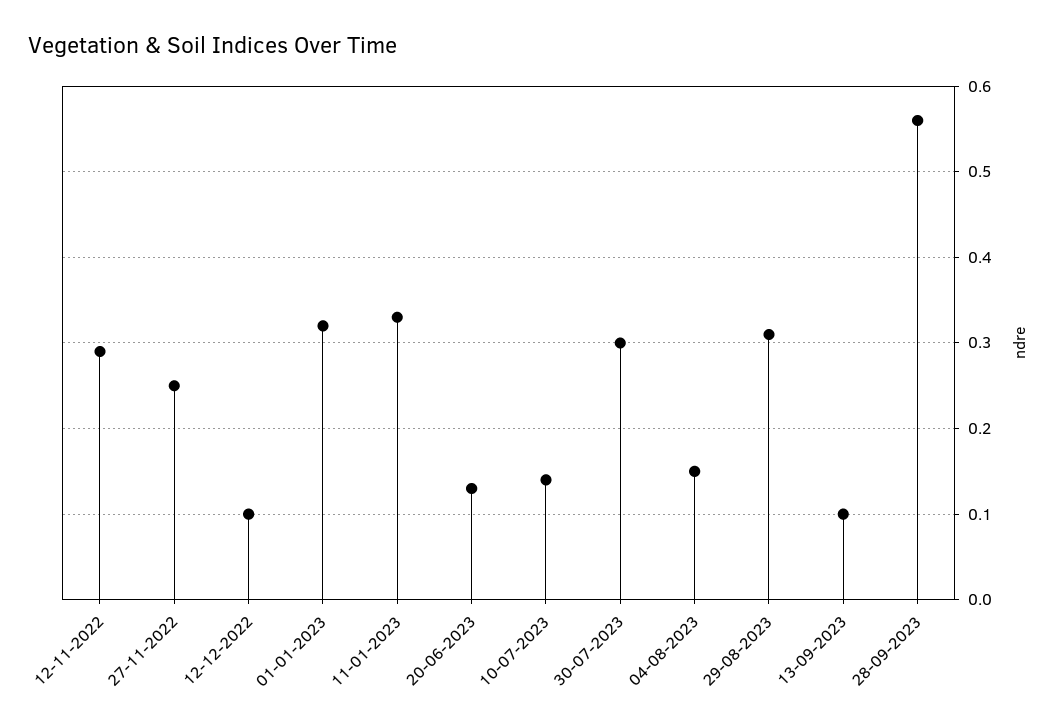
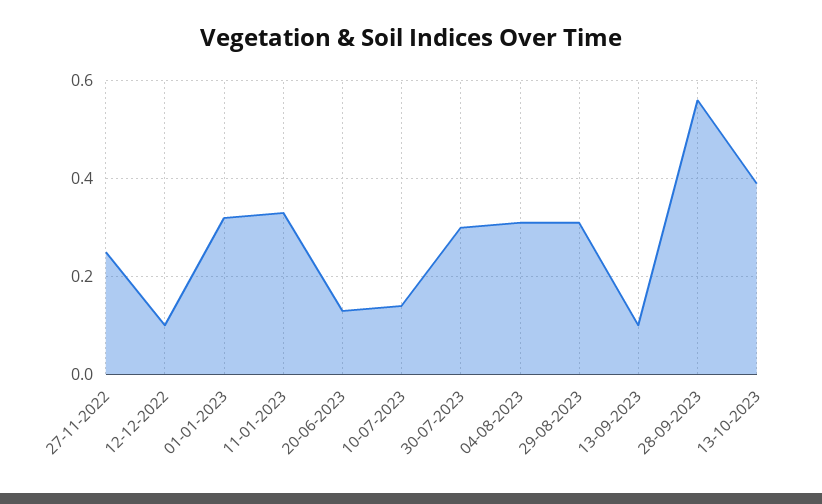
12-11-2022: 0.29 -> none
04-08-2023: 0.15 -> 0.3
13-10-2023: none -> 0.4

